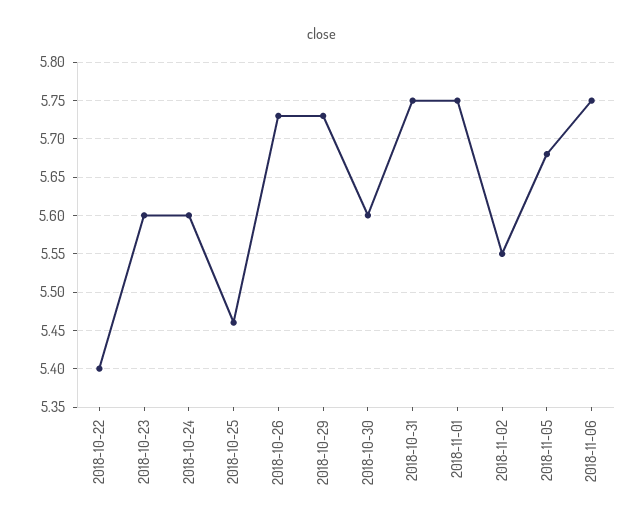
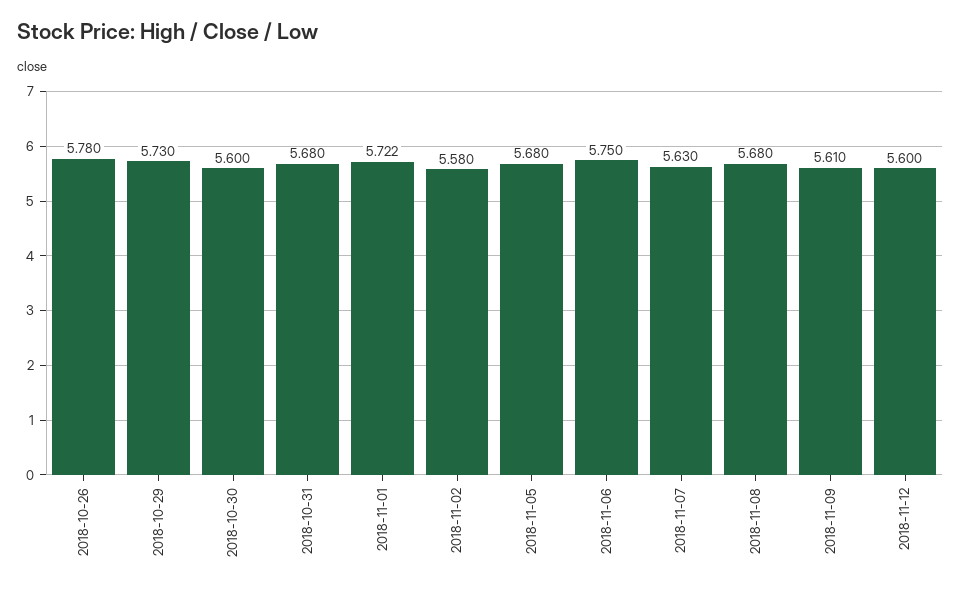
2018-10-22: 5.4 -> none
2018-10-23: 5.6 -> none
2018-10-24: 5.6 -> none
2018-10-25: 5.46 -> none
2018-10-26: 5.73 -> 5.78
2018-10-31: 5.75 -> 5.68
2018-11-01: 5.75 -> 5.722
2018-11-02: 5.55 -> 5.58
2018-11-07: none -> 5.63
2018-11-08: none -> 5.68
2018-11-09: none -> 5.61
2018-11-12: none -> 5.6

